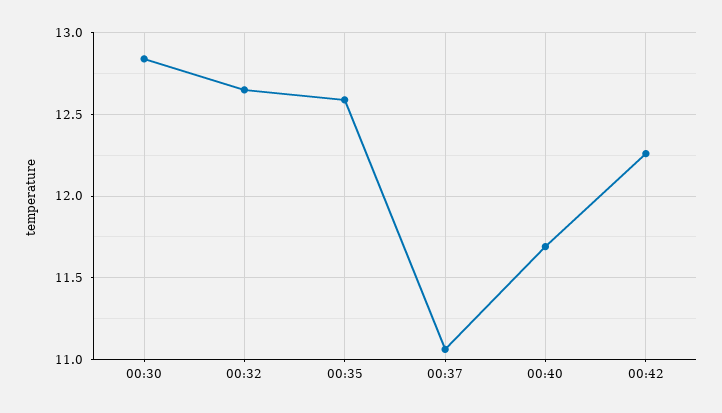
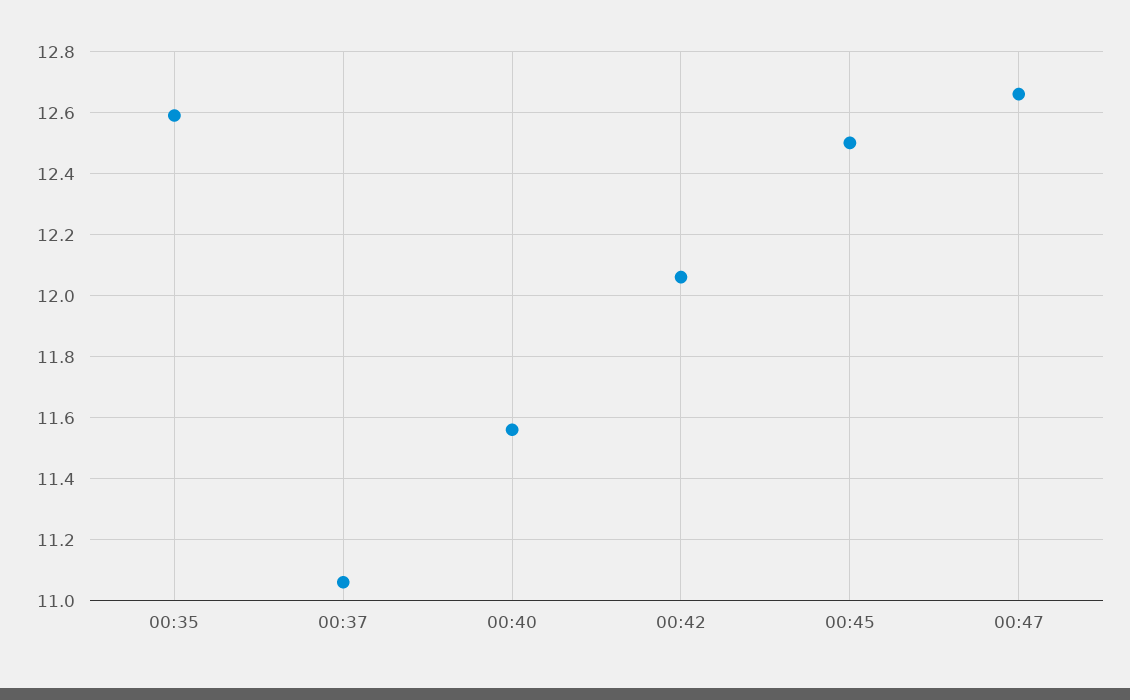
00:30: 12.85 -> none
00:32: 12.65 -> none
00:40: 11.7 -> 11.55
00:42: 12.25 -> 12.05
00:45: none -> 12.5
00:47: none -> 12.65

